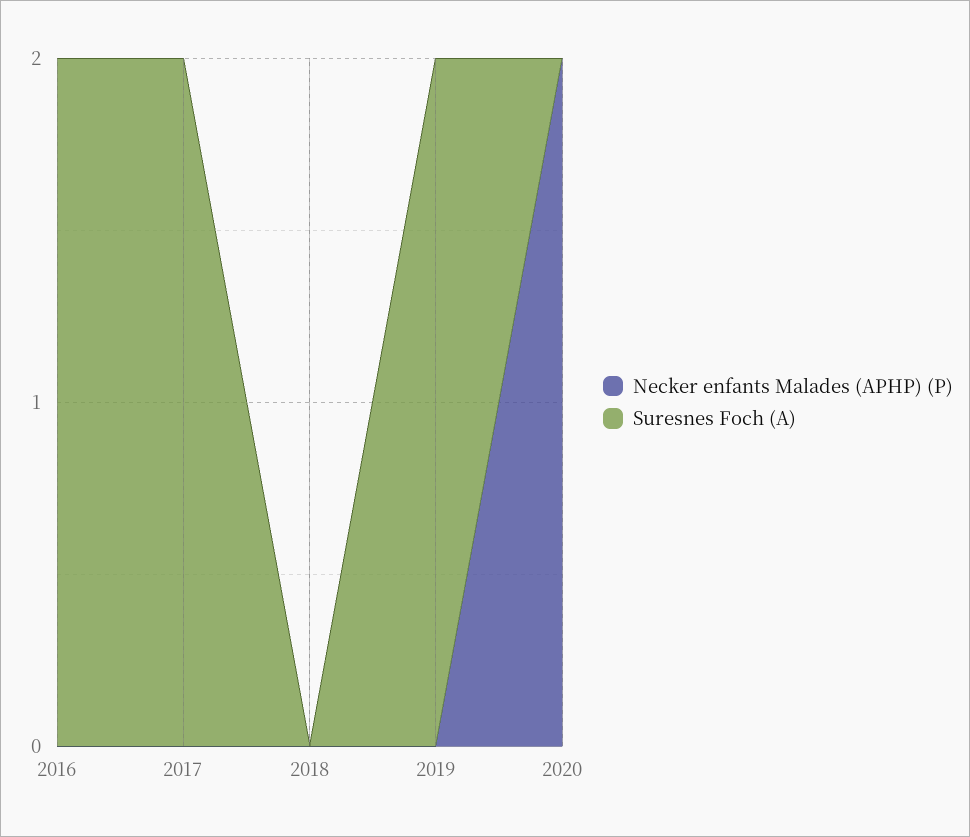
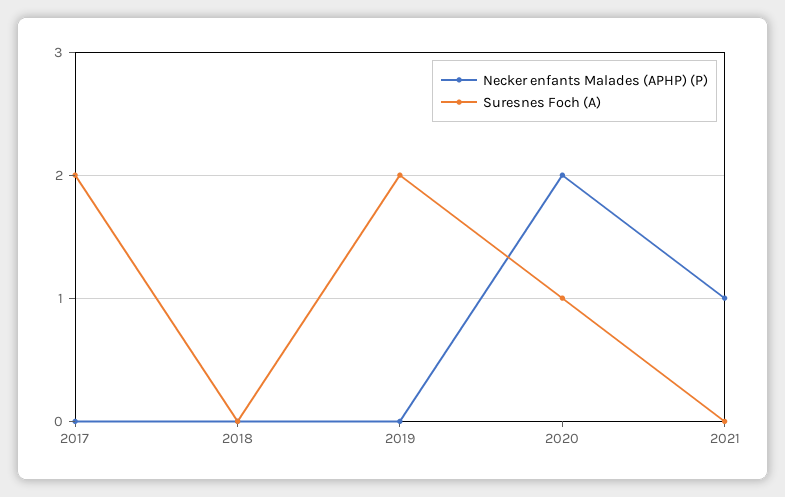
Necker enfants Malades (APHP) (P), 2016: 0 -> none
Suresnes Foch (A), 2016: 2 -> none
Suresnes Foch (A), 2020: 0 -> 1
Necker enfants Malades (APHP) (P), 2021: none -> 1
Suresnes Foch (A), 2021: none -> 0

